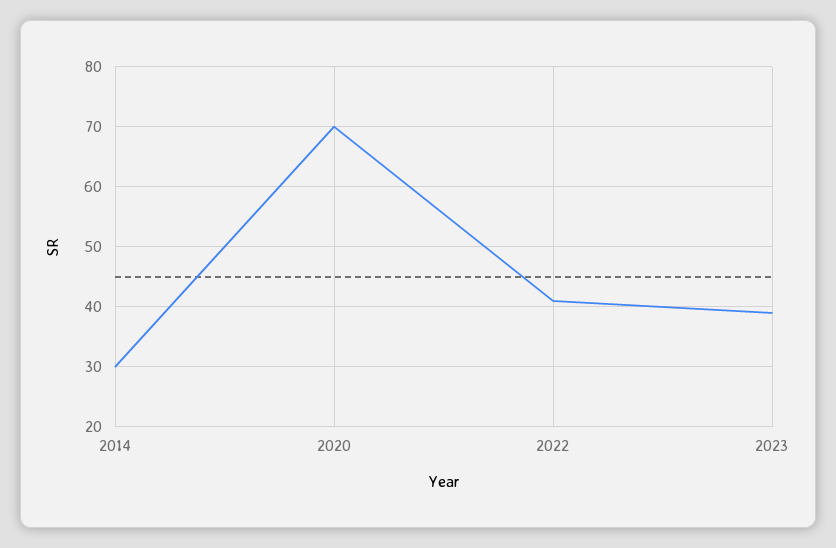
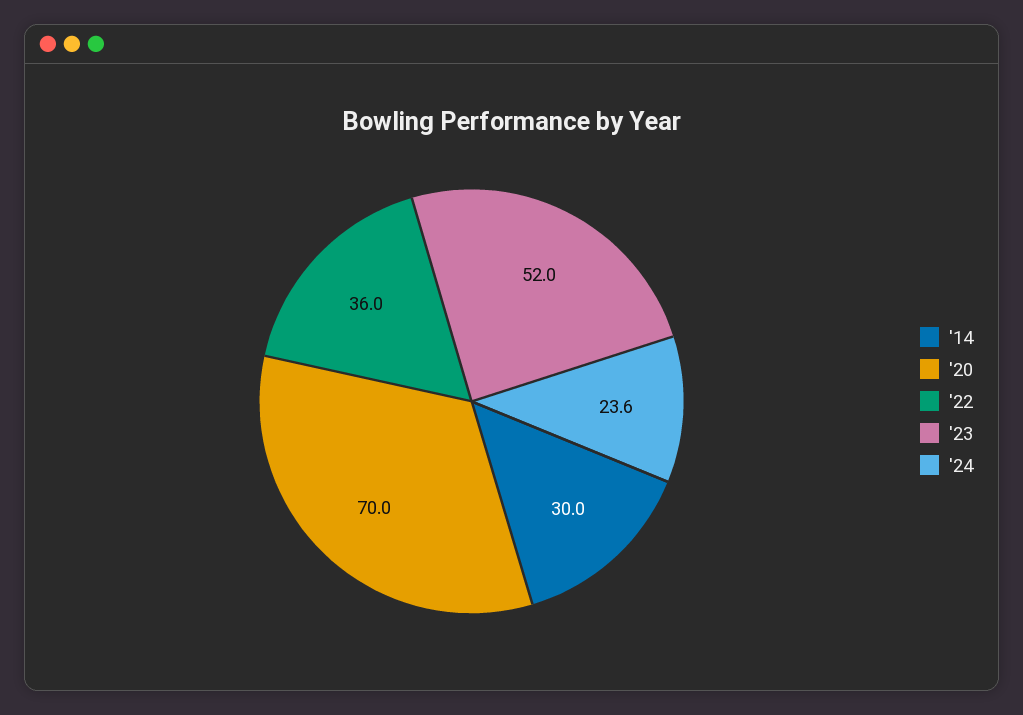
2022: 41 -> 36
2023: 39 -> 52
'24: none -> 23.6

